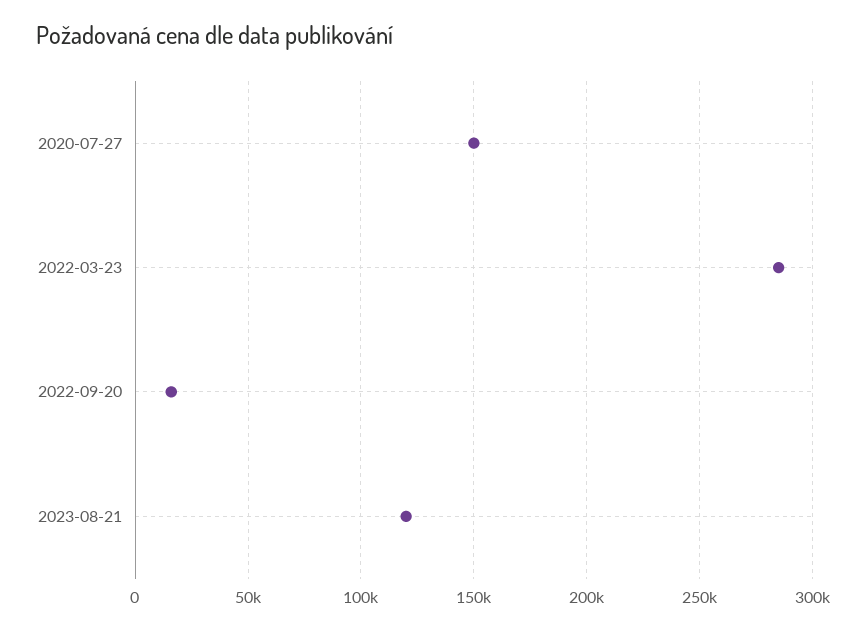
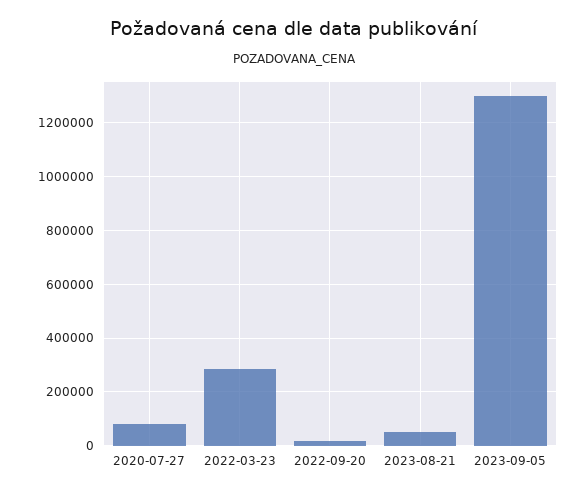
2020-07-27: 150000 -> 75000
2023-08-21: 120000 -> 50000
2023-09-05: none -> 1300000

